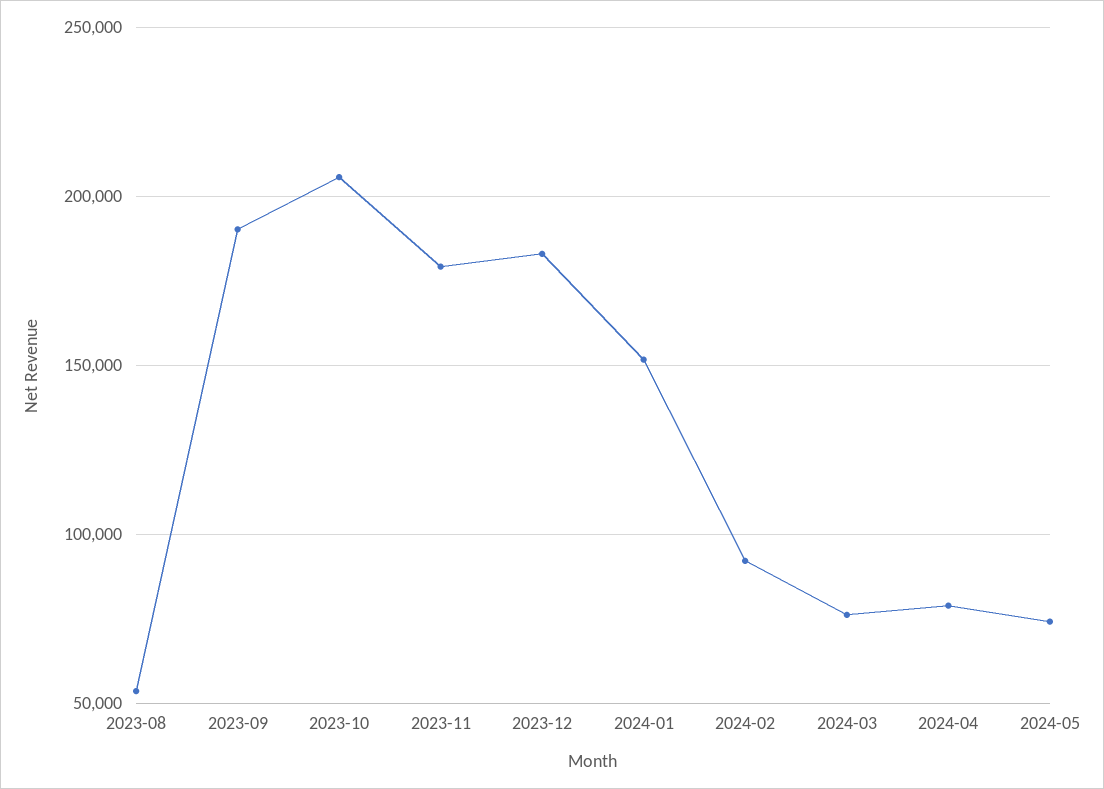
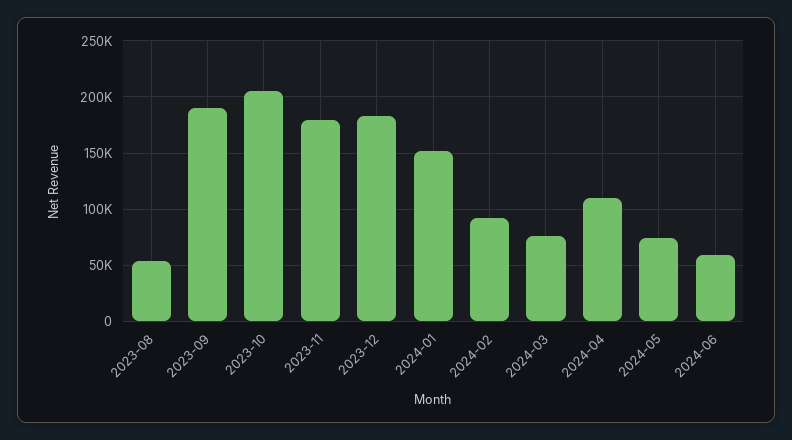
2024-04: 80000 -> 110000
2024-06: none -> 60000

